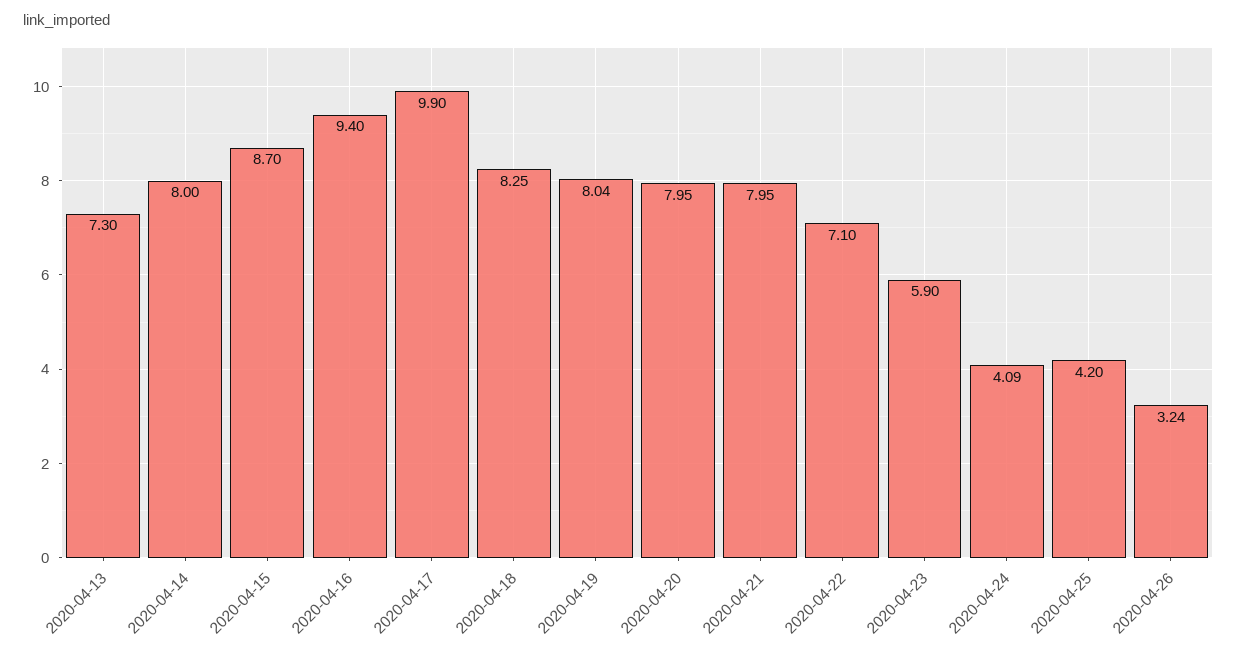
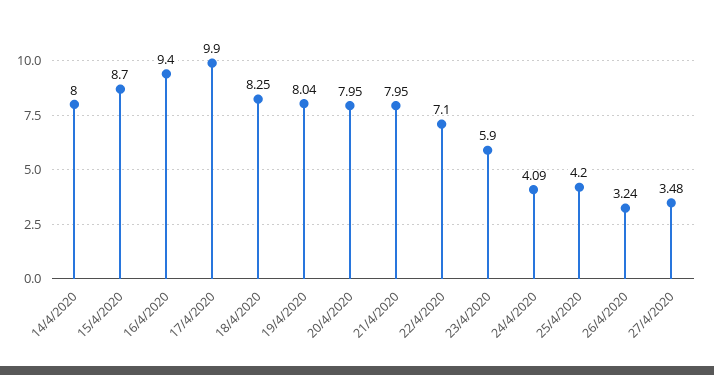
2020-04-13: 7.3 -> none
27/4/2020: none -> 3.48

